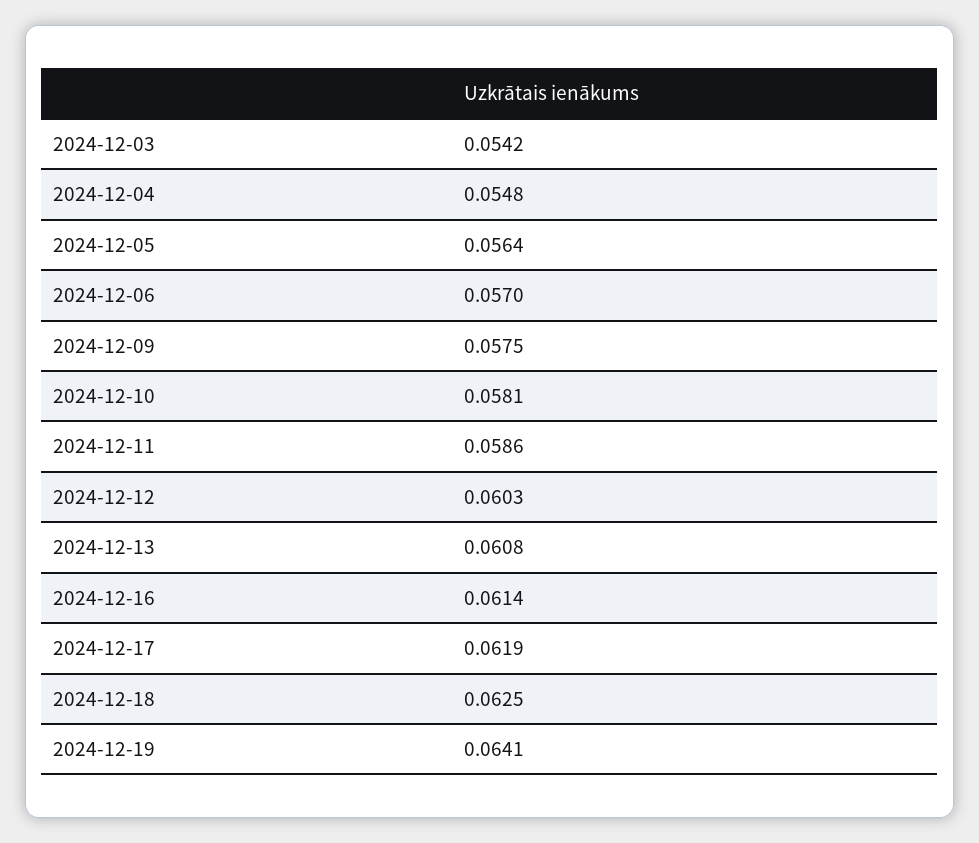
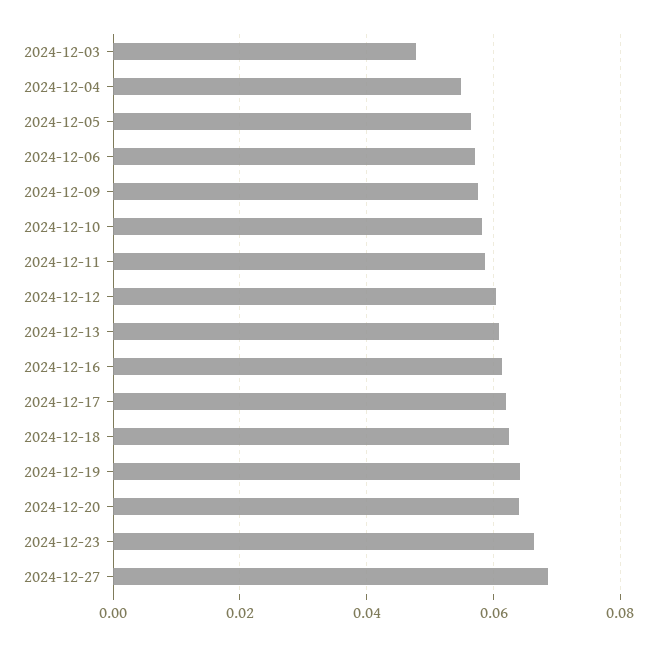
2024-12-03: 0.0542 -> 0.048
2024-12-20: none -> 0.064
2024-12-23: none -> 0.066
2024-12-27: none -> 0.068

